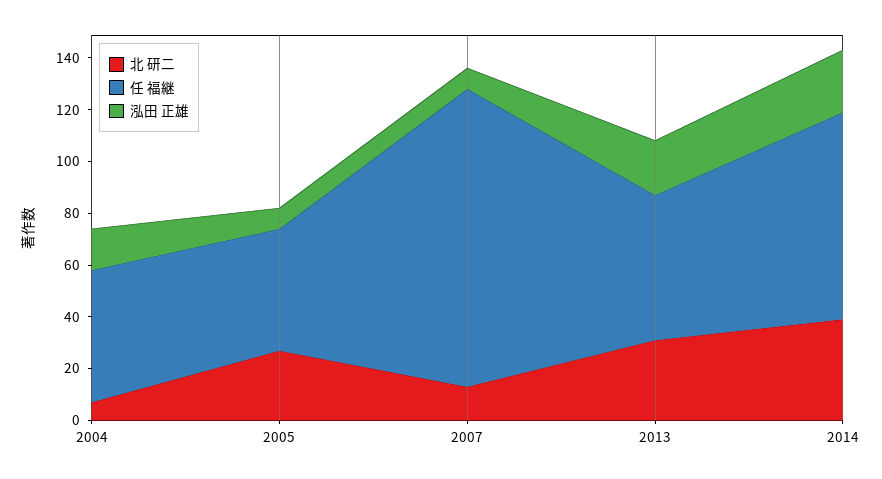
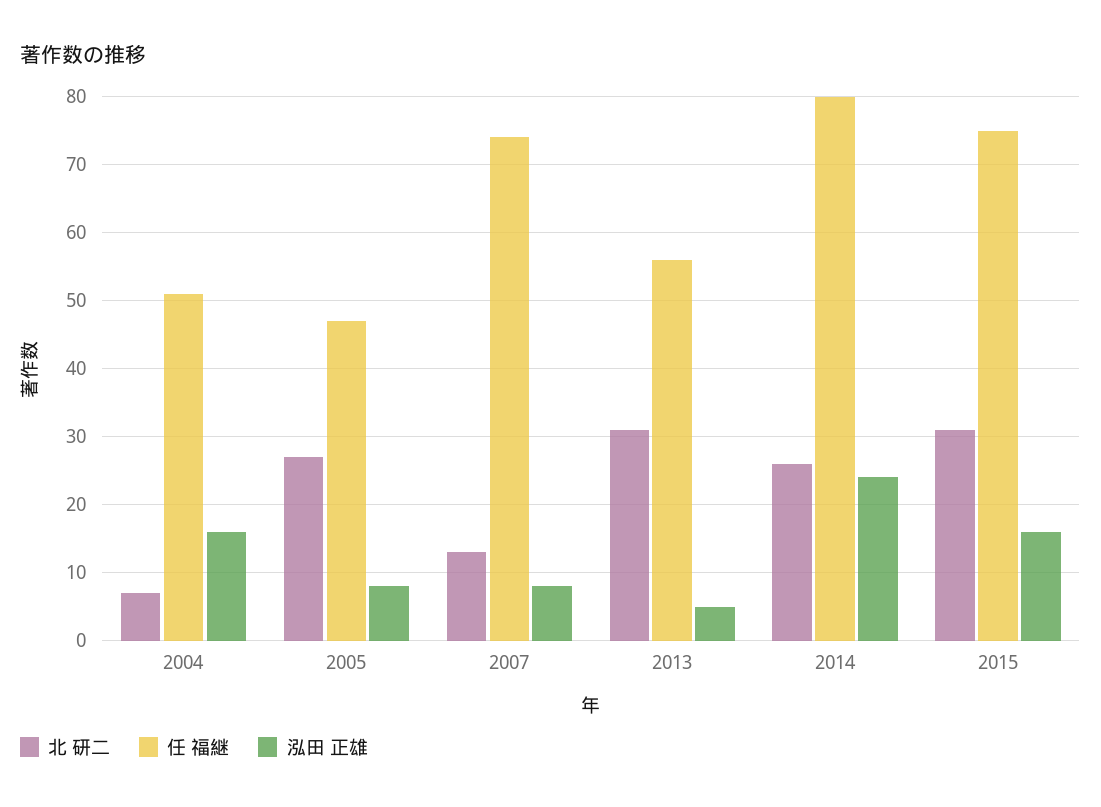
任 福継, 2007: 115 -> 74
泓田 正雄, 2013: 20 -> 5
北 研二, 2014: 40 -> 26
北 研二, 2015: none -> 31
任 福継, 2015: none -> 75
泓田 正雄, 2015: none -> 16

